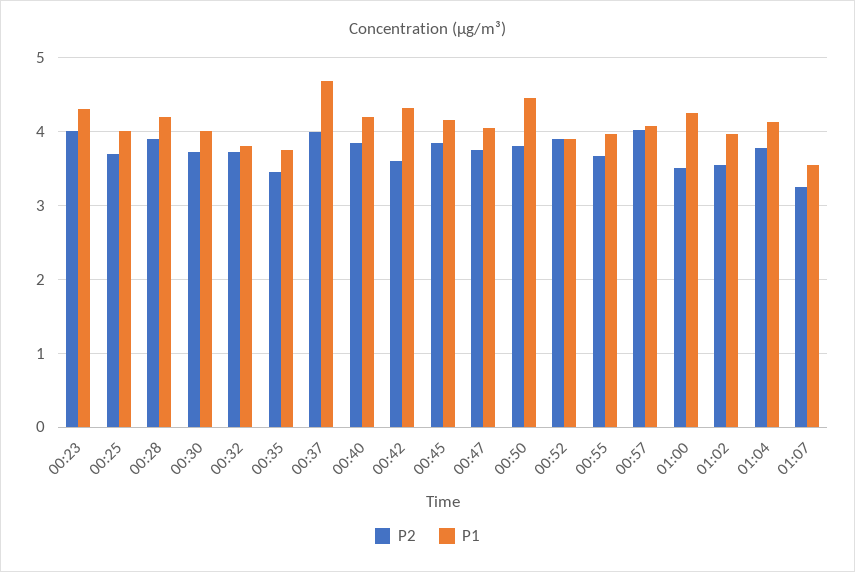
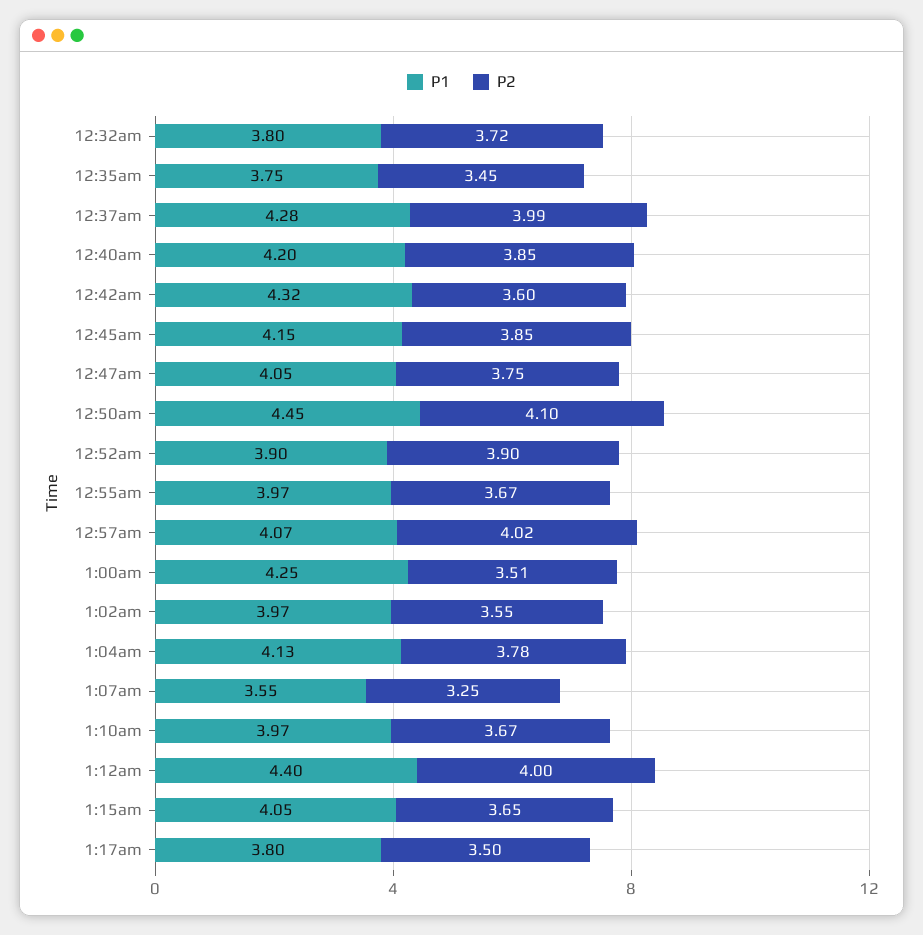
P2, 00:23: 4 -> none
P1, 00:23: 4.3 -> none
P2, 00:25: 3.7 -> none
P1, 00:25: 4 -> none
P2, 00:28: 3.9 -> none
P1, 00:28: 4.2 -> none
P2, 00:30: 3.7 -> none
P1, 00:30: 4 -> none
P1, 00:37: 4.7 -> 4.28
P2, 00:50: 3.8 -> 4.1
P1, 1:10am: none -> 3.97
P2, 1:10am: none -> 3.67
P1, 1:12am: none -> 4.4
P2, 1:12am: none -> 4
P1, 1:15am: none -> 4.05
P2, 1:15am: none -> 3.65
P1, 1:17am: none -> 3.8
P2, 1:17am: none -> 3.5

